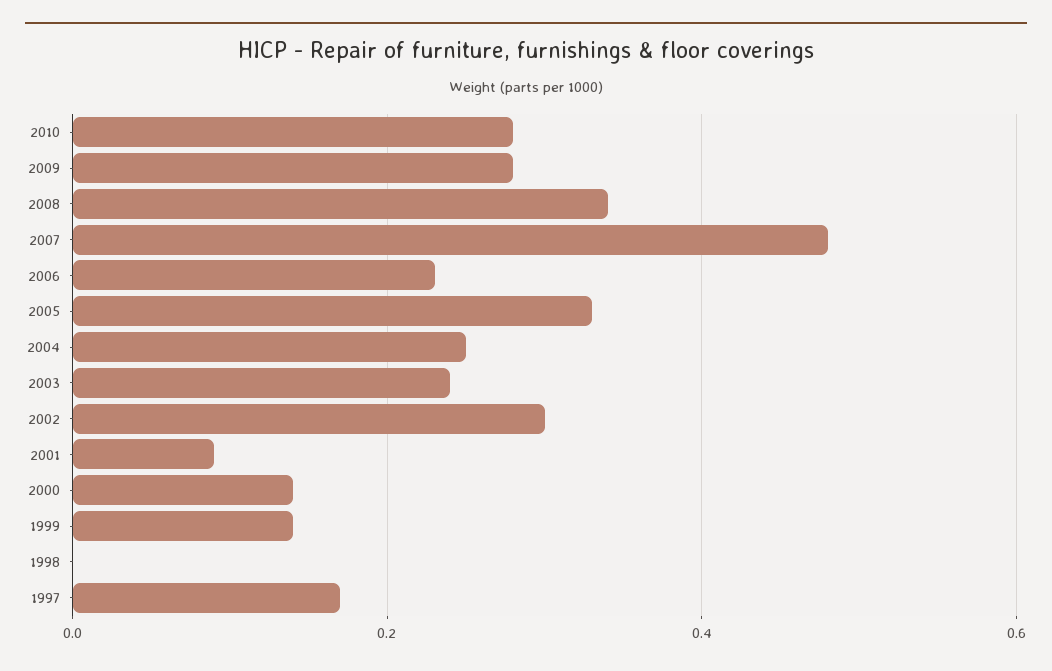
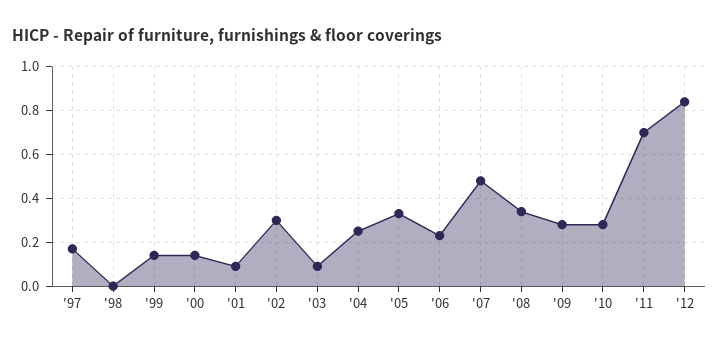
2003: 0.25 -> 0.1
'11: none -> 0.7
'12: none -> 0.85

